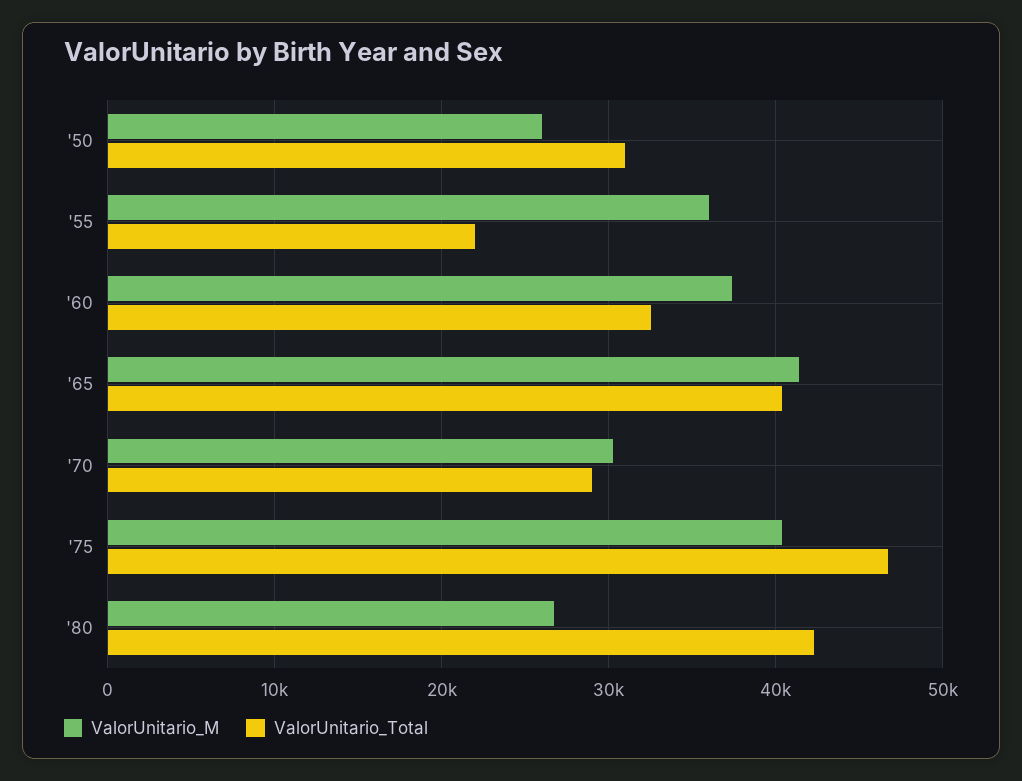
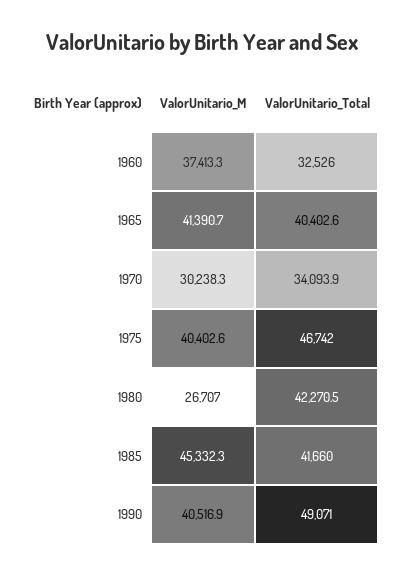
ValorUnitario_M, '50: 26000 -> none
ValorUnitario_Total, '50: 31000 -> none
ValorUnitario_M, '55: 36000 -> none
ValorUnitario_Total, '55: 22000 -> none
ValorUnitario_Total, '70: 29000 -> 34093.9
ValorUnitario_M, 1985: none -> 45332.3
ValorUnitario_Total, 1985: none -> 41660
ValorUnitario_M, 1990: none -> 40516.9
ValorUnitario_Total, 1990: none -> 49071

